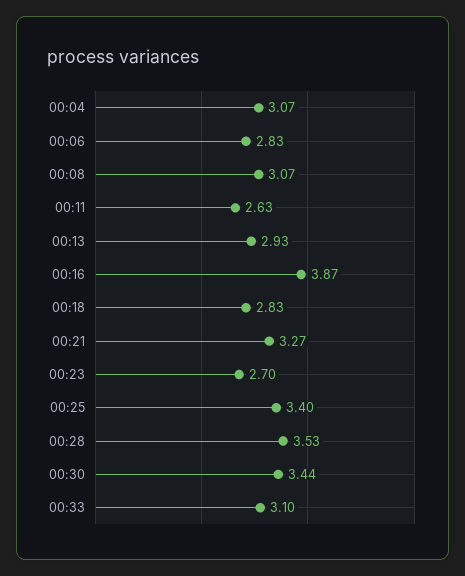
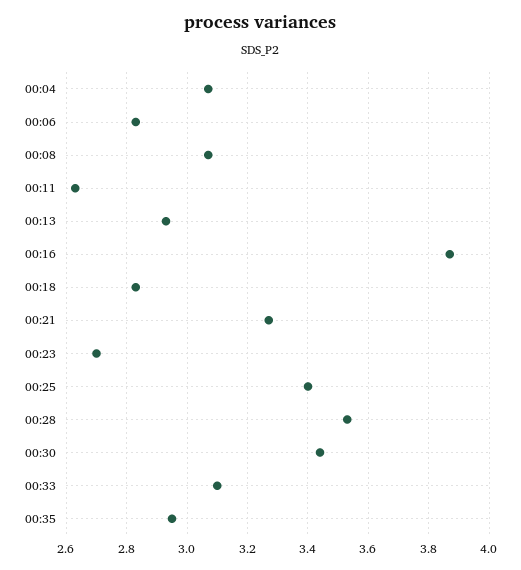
00:35: none -> 2.95

